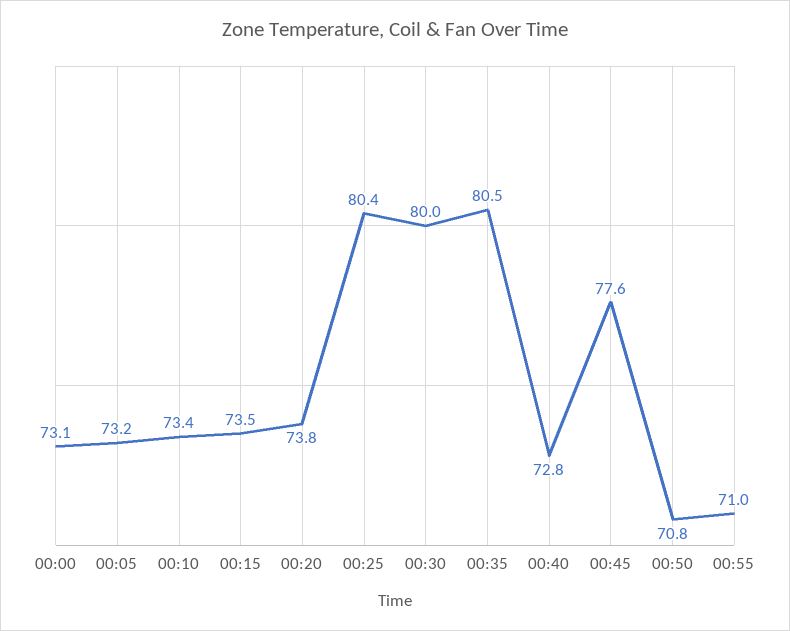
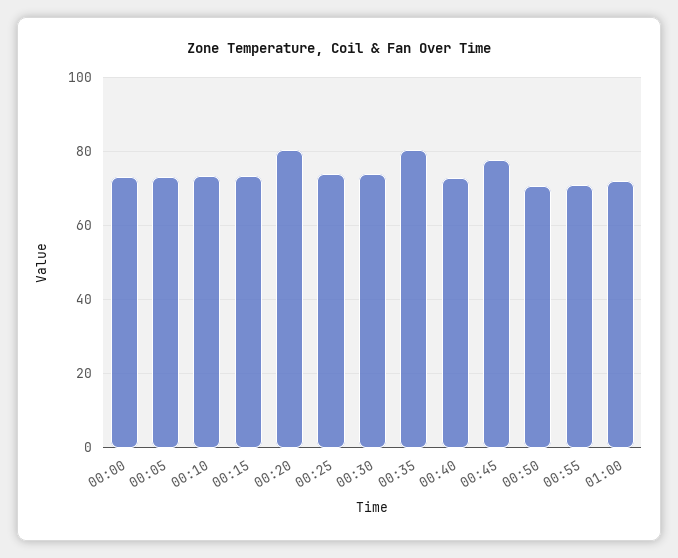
00:20: 73.8 -> 80
00:25: 80.4 -> 74
00:30: 80 -> 74
01:00: none -> 72

